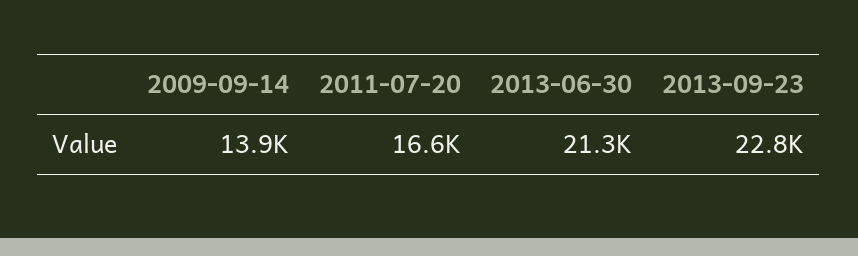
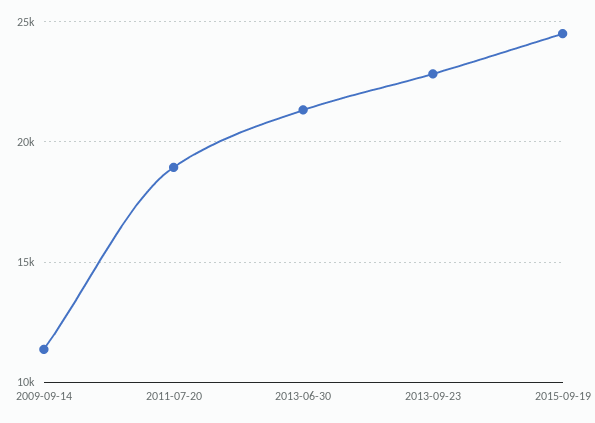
2009-09-14: 13900 -> 11500
2011-07-20: 16600 -> 19000
2015-09-19: none -> 24500

